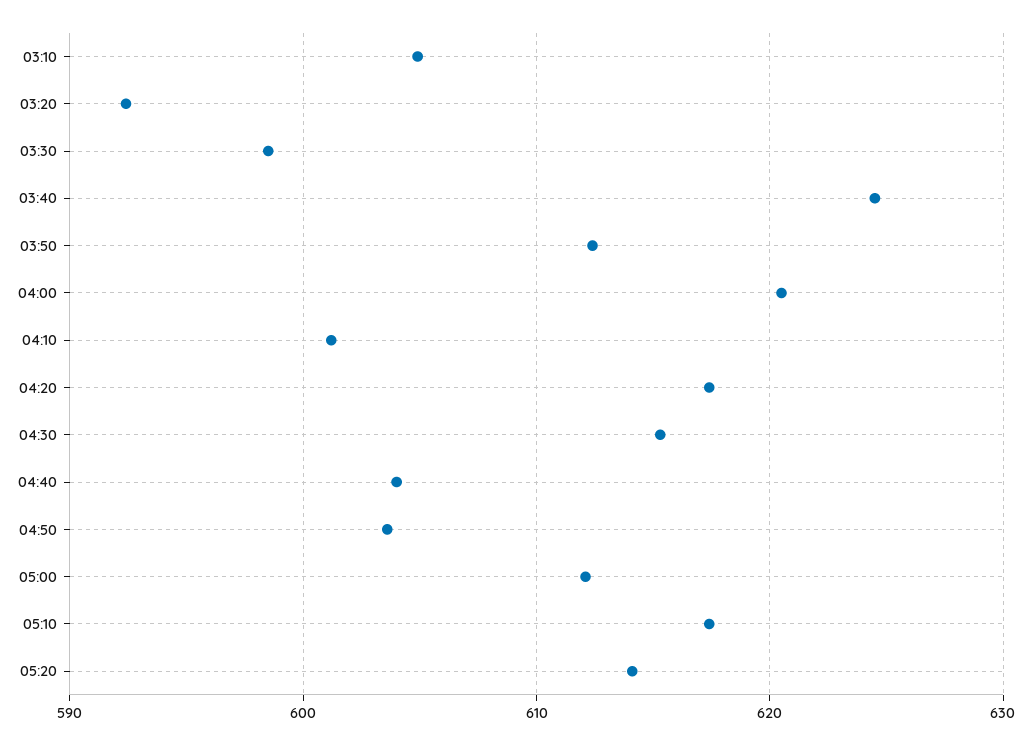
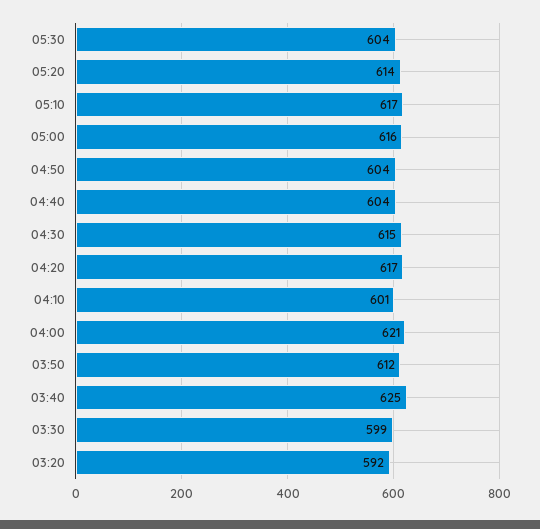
03:10: 605 -> none
05:00: 612 -> 616
05:30: none -> 604

